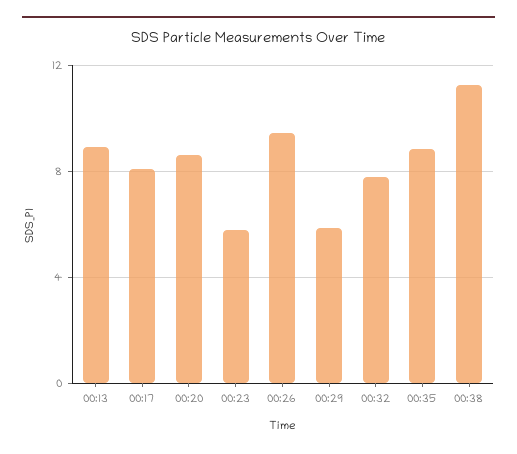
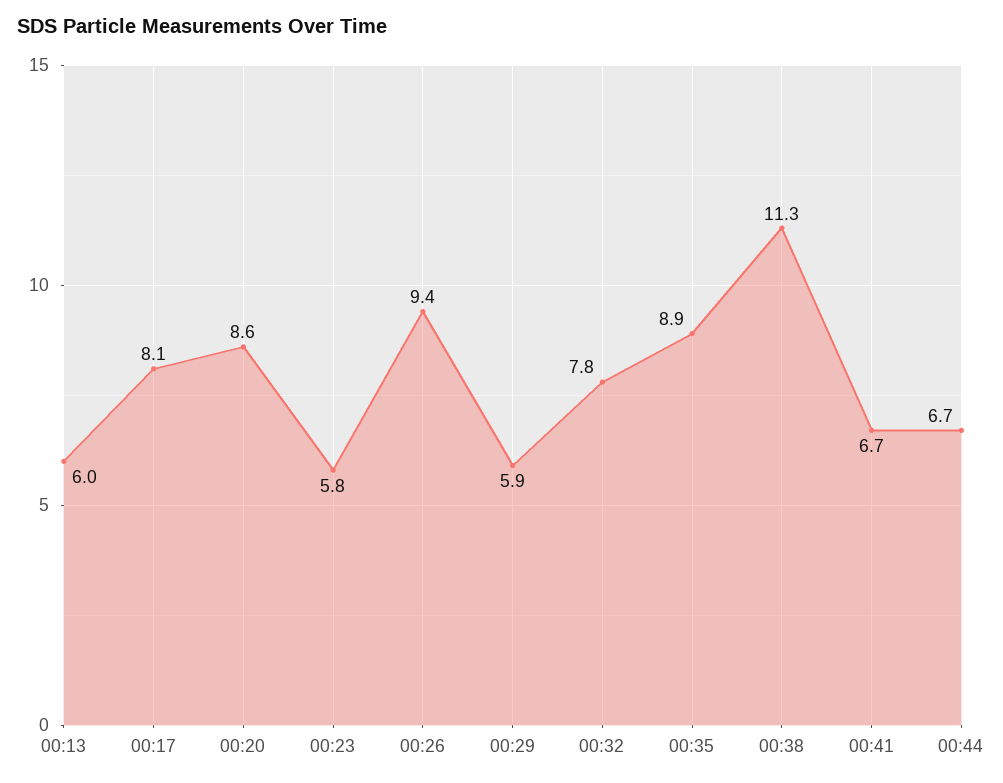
00:13: 9 -> 6
00:41: none -> 6.7
00:44: none -> 6.7

